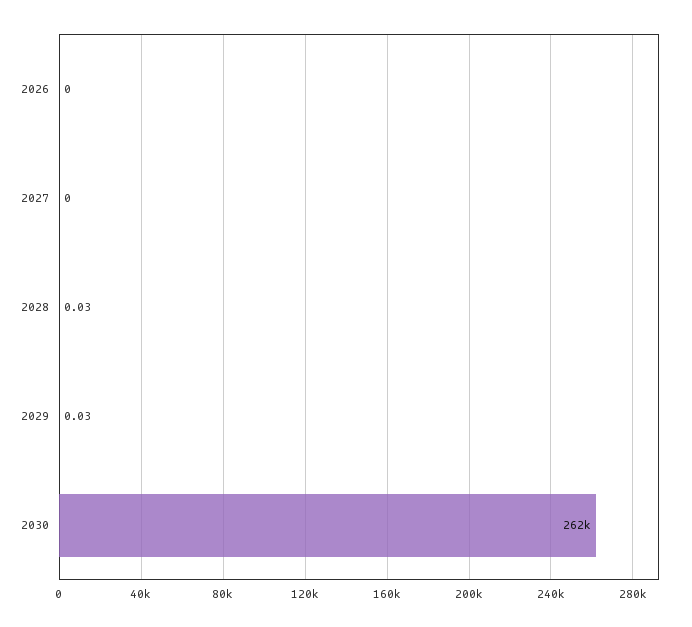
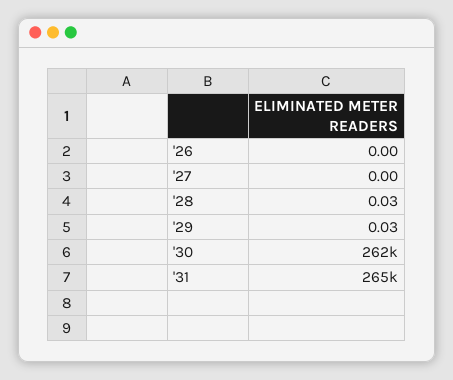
'31: none -> 265000

